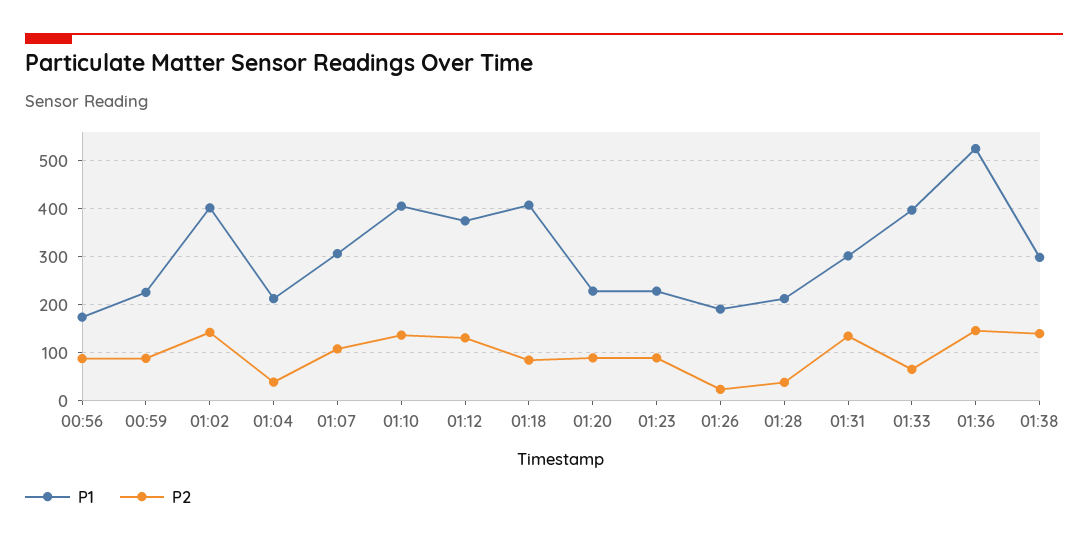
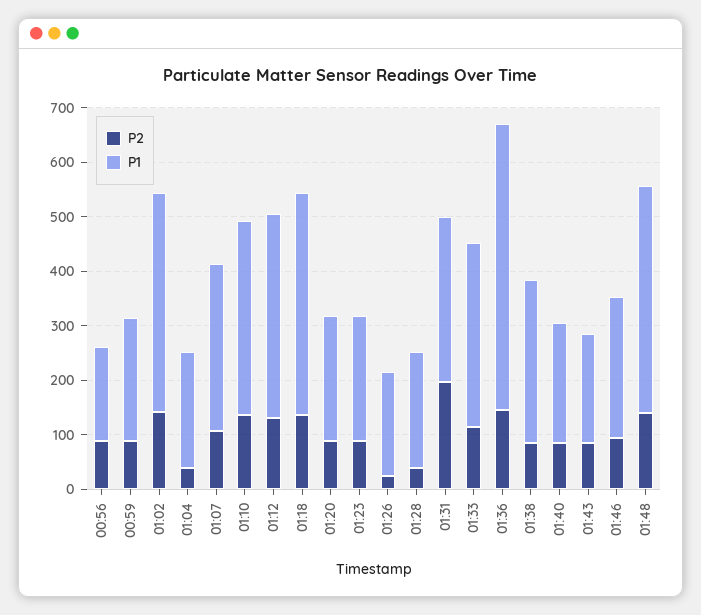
P1, 01:10: 400 -> 360
P2, 01:18: 80 -> 140
P2, 01:31: 140 -> 200
P1, 01:33: 400 -> 340
P2, 01:33: 60 -> 120
P2, 01:38: 140 -> 80
P2, 01:40: none -> 80
P1, 01:40: none -> 220
P2, 01:43: none -> 80
P1, 01:43: none -> 200
P2, 01:46: none -> 100
P1, 01:46: none -> 260
P2, 01:48: none -> 140
P1, 01:48: none -> 420

